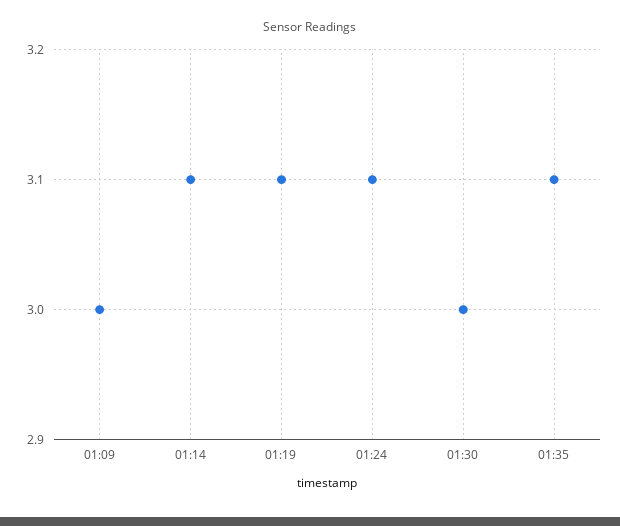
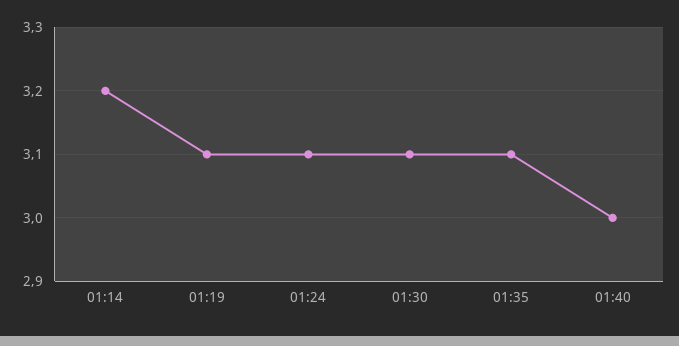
01:09: 3 -> none
01:14: 3.1 -> 3.2
01:30: 3 -> 3.1
01:40: none -> 3

